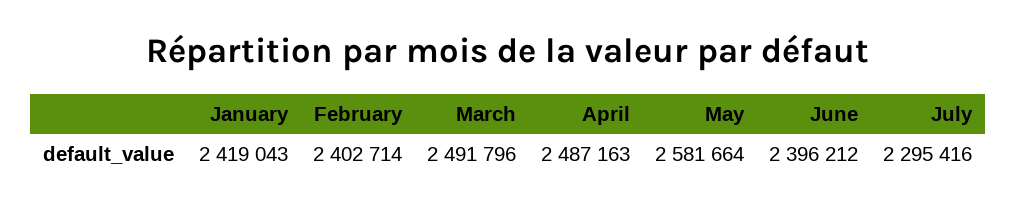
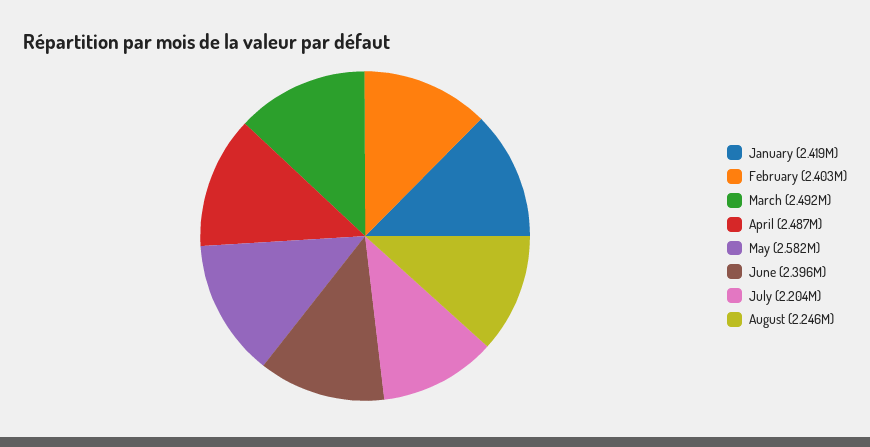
July: 2295416 -> 2204000
August: none -> 2246000

